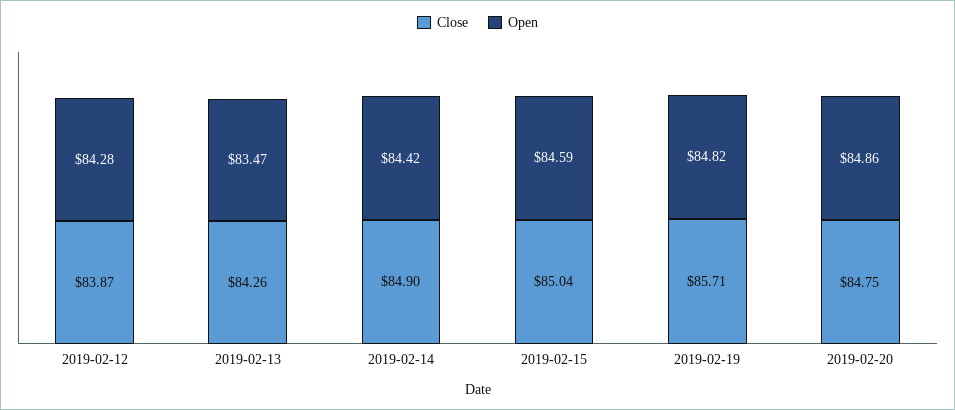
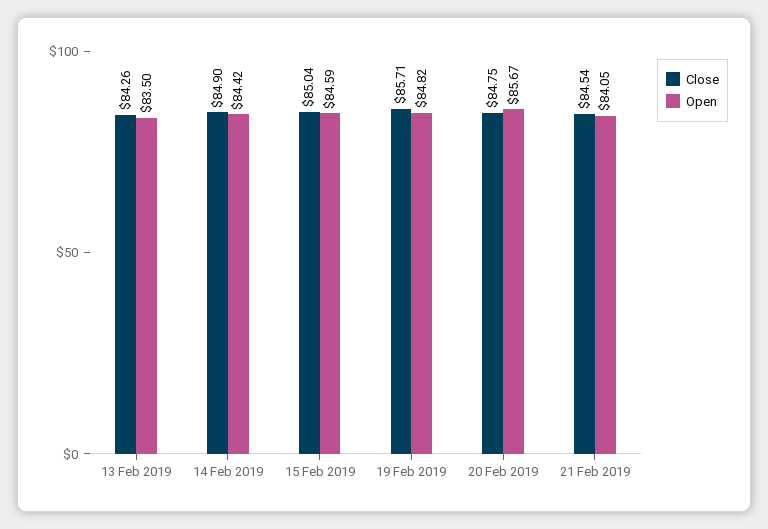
Close, 2019-02-12: 83.87 -> none
Open, 2019-02-12: 84.28 -> none
Open, 2019-02-13: 83.47 -> 83.5
Open, 2019-02-20: 84.86 -> 85.67
Close, 21 Feb 2019: none -> 84.54
Open, 21 Feb 2019: none -> 84.05

